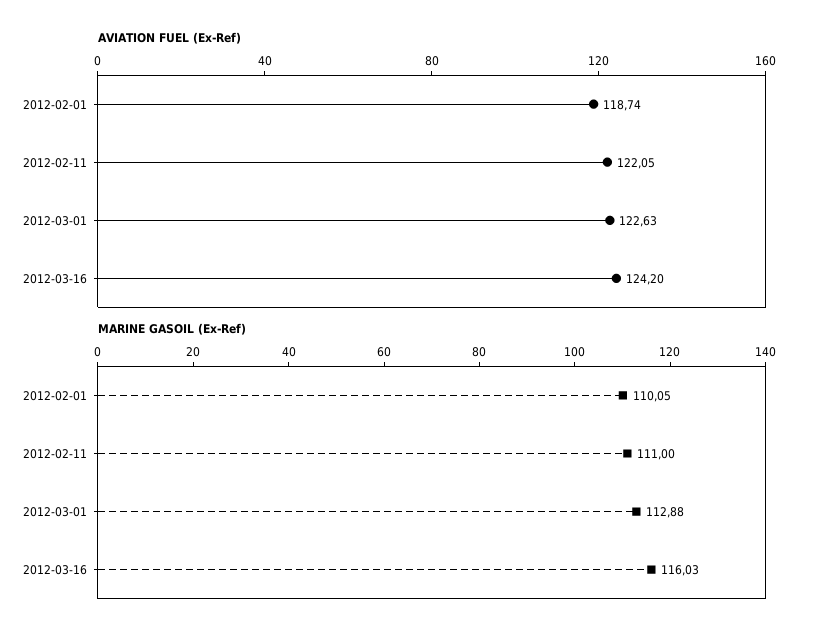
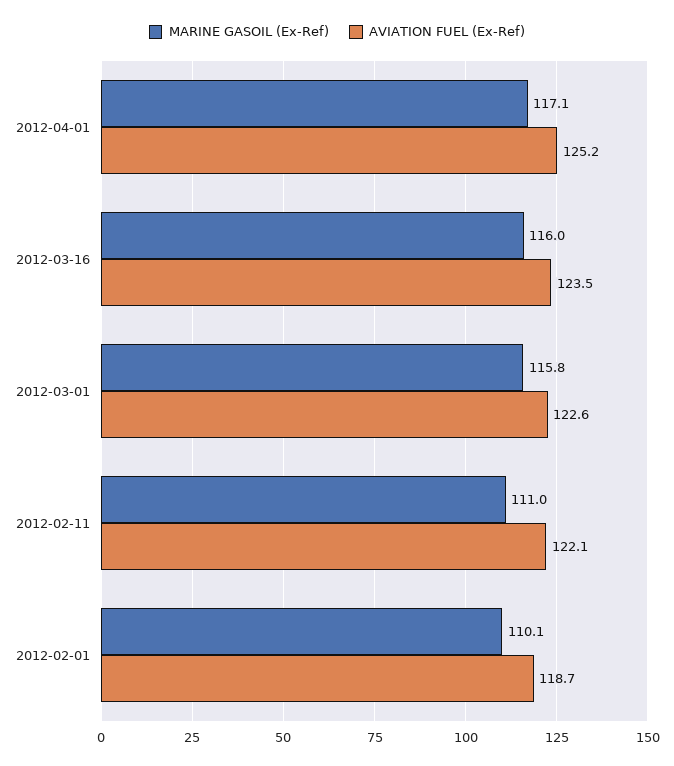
AVIATION FUEL (Ex-Ref), 2012-03-16: 124.2 -> 123.5
MARINE GASOIL (Ex-Ref), 2012-03-01: 112.88 -> 115.8
MARINE GASOIL (Ex-Ref), 2012-04-01: none -> 117.1
AVIATION FUEL (Ex-Ref), 2012-04-01: none -> 125.2

